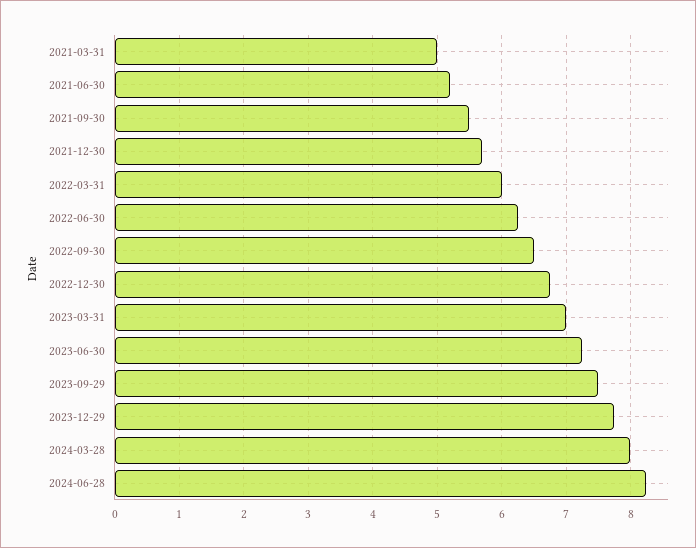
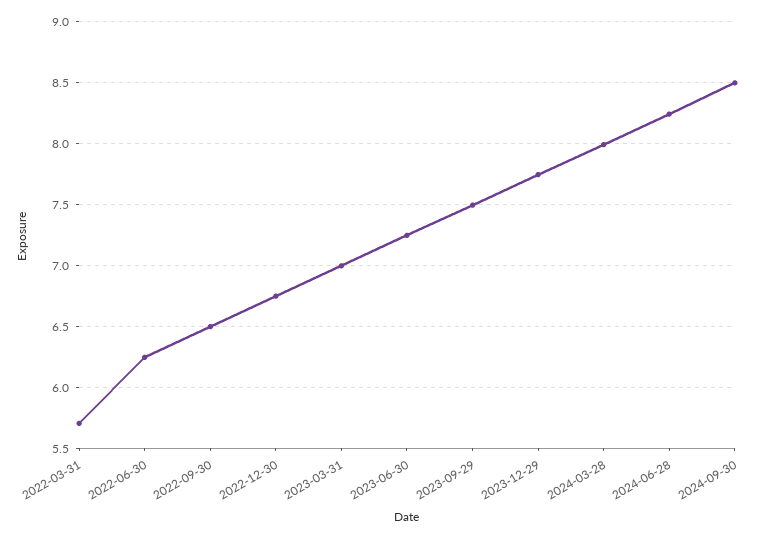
2021-03-31: 5 -> none
2021-06-30: 5.2 -> none
2021-09-30: 5.5 -> none
2021-12-30: 5.7 -> none
2022-03-31: 6 -> 5.7
2024-09-30: none -> 8.5

